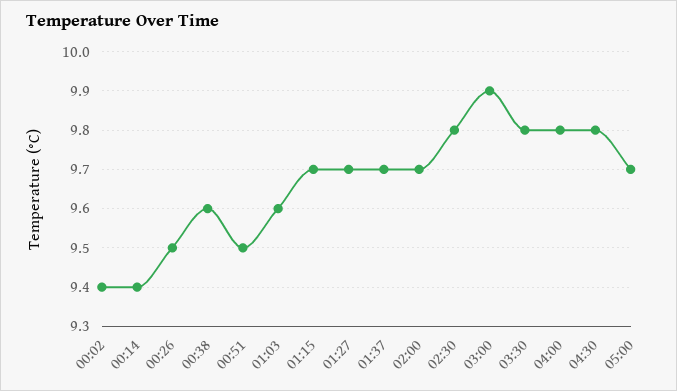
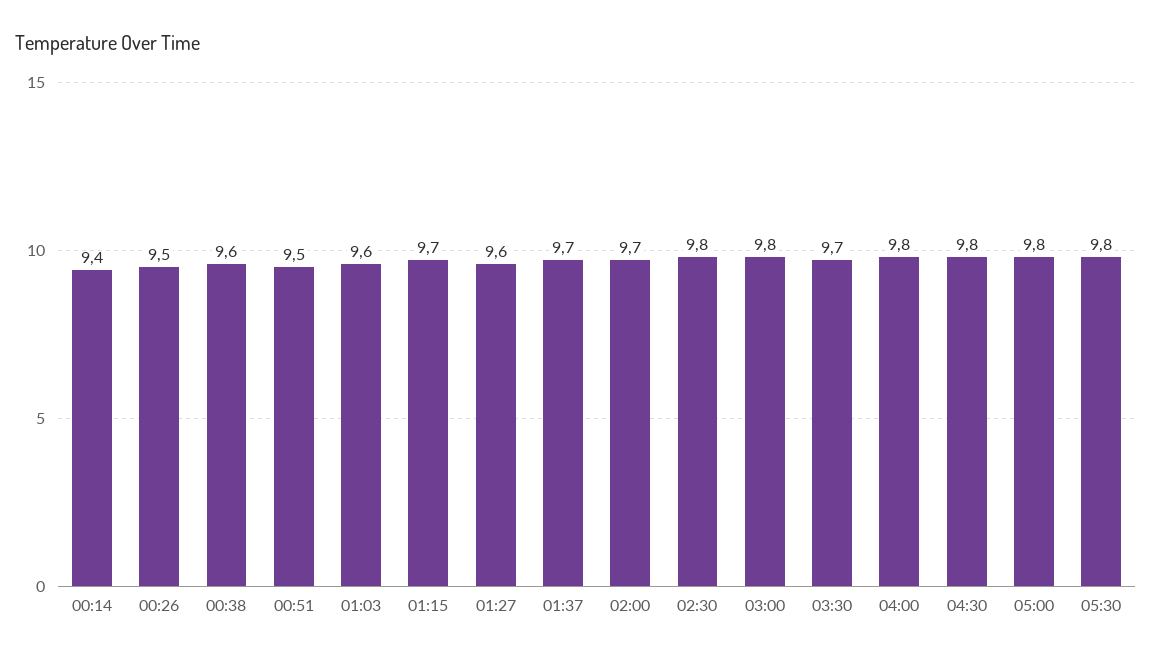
00:02: 9.4 -> none
01:27: 9.7 -> 9.6
03:00: 9.9 -> 9.8
03:30: 9.8 -> 9.7
05:00: 9.7 -> 9.8
05:30: none -> 9.8

